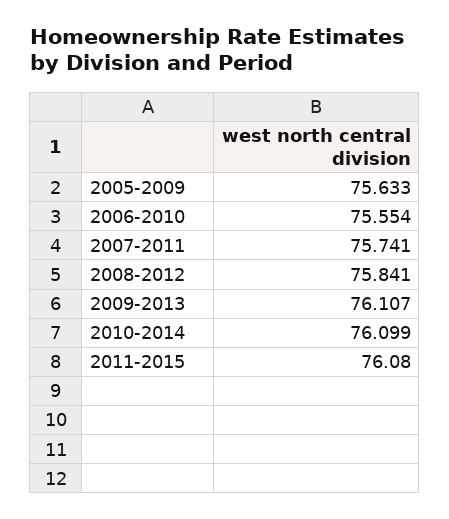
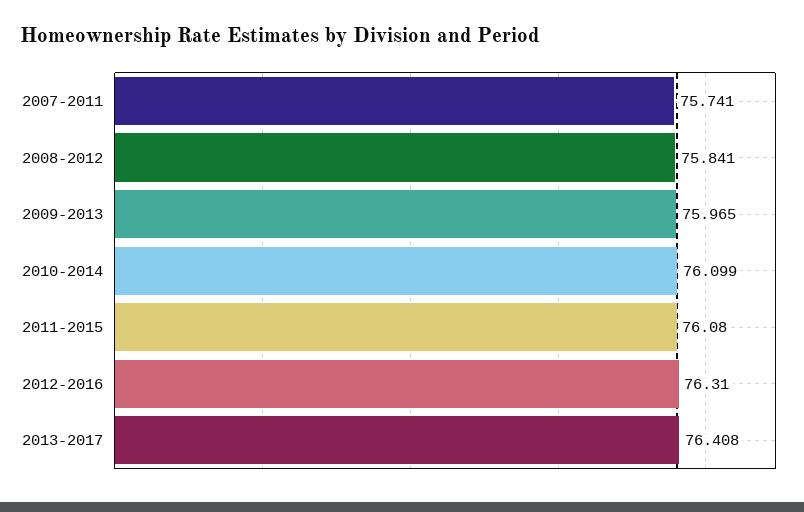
2005-2009: 75.633 -> none
2006-2010: 75.554 -> none
2009-2013: 76.107 -> 75.965
2012-2016: none -> 76.31
2013-2017: none -> 76.408

